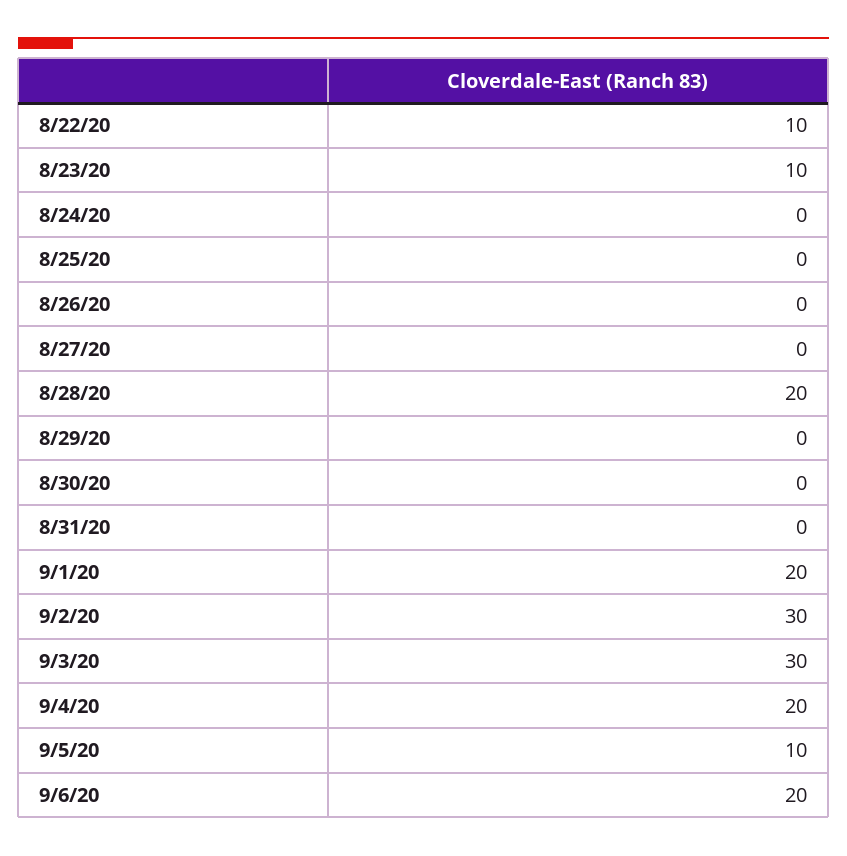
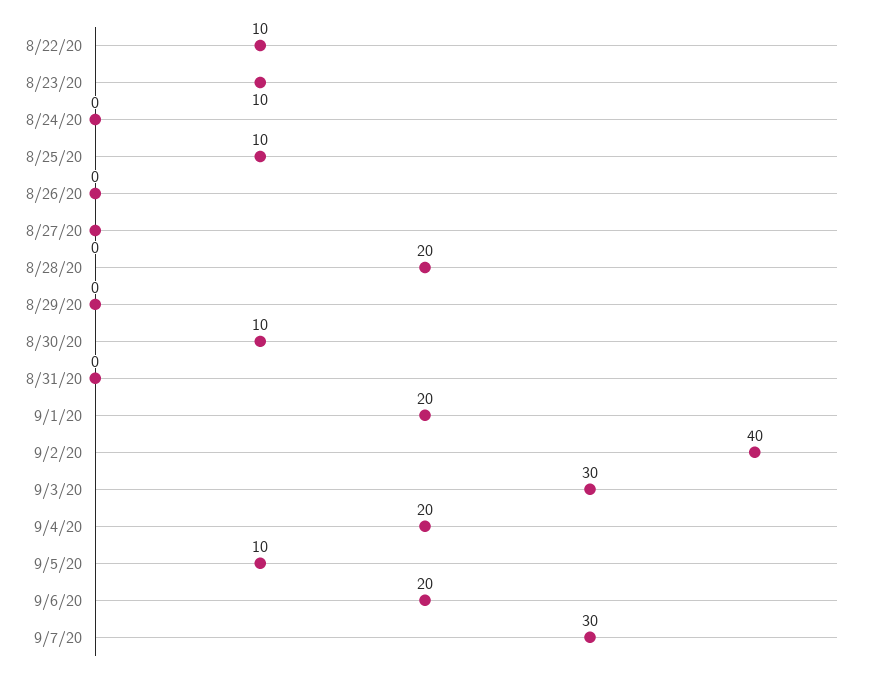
8/25/20: 0 -> 10
8/30/20: 0 -> 10
9/2/20: 30 -> 40
9/7/20: none -> 30

